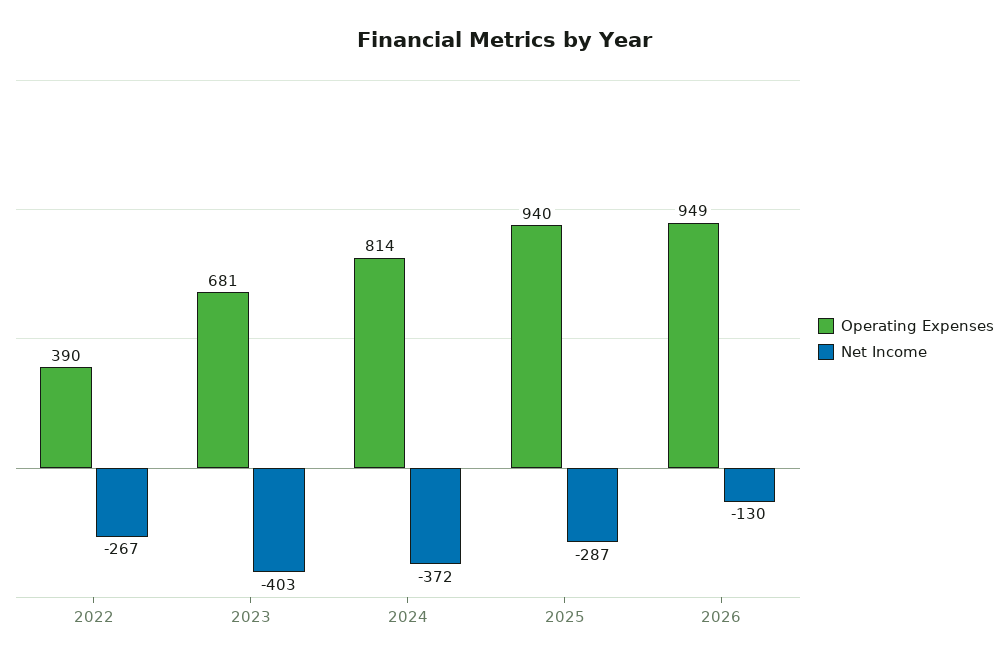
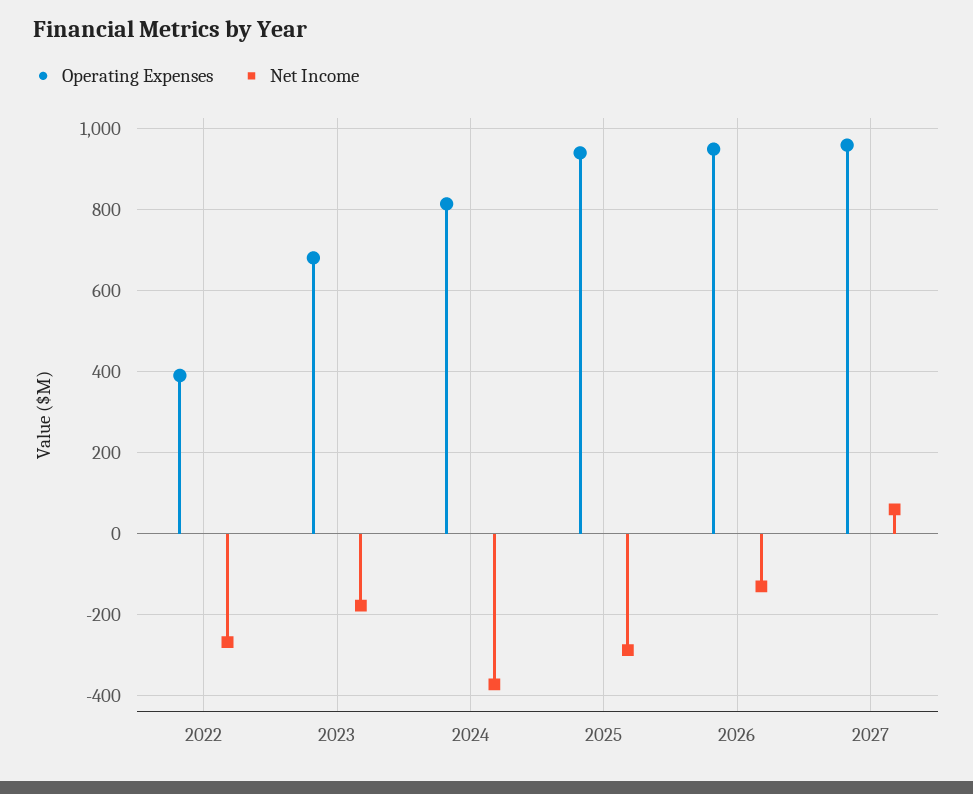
Net Income, 2023: -403 -> -180
Operating Expenses, 2027: none -> 960
Net Income, 2027: none -> 60

